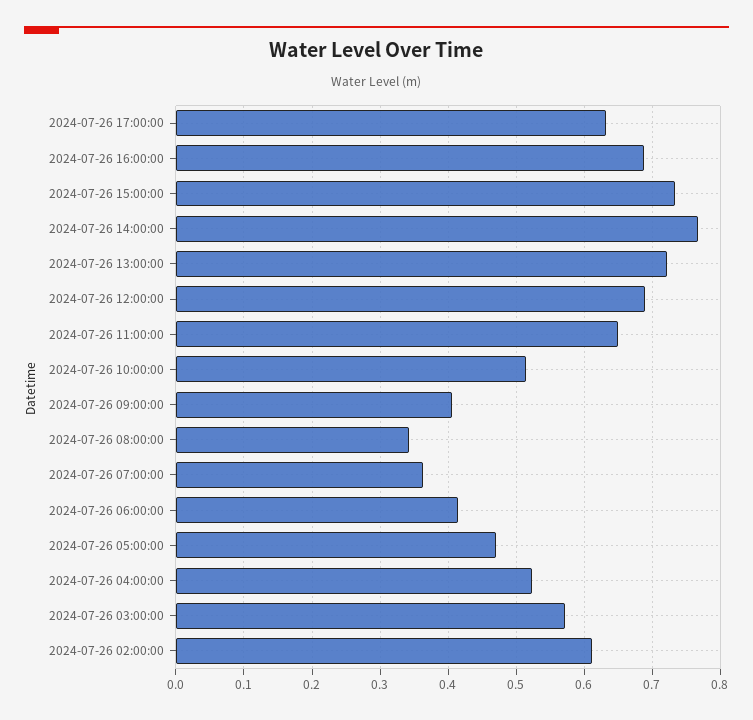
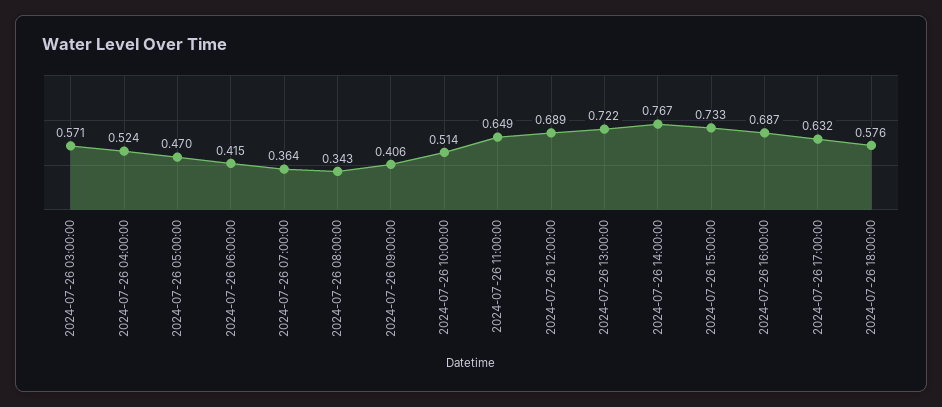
2024-07-26 02:00:00: 0.61 -> none
2024-07-26 18:00:00: none -> 0.576

